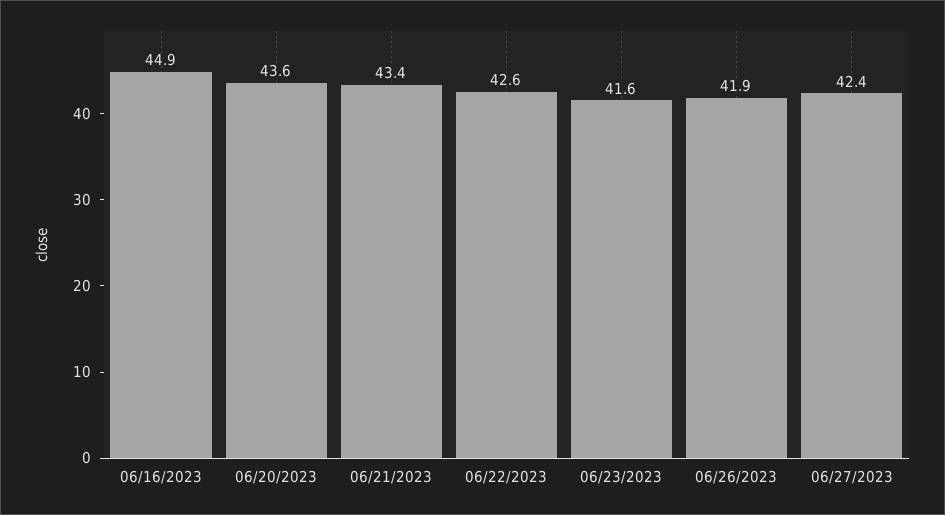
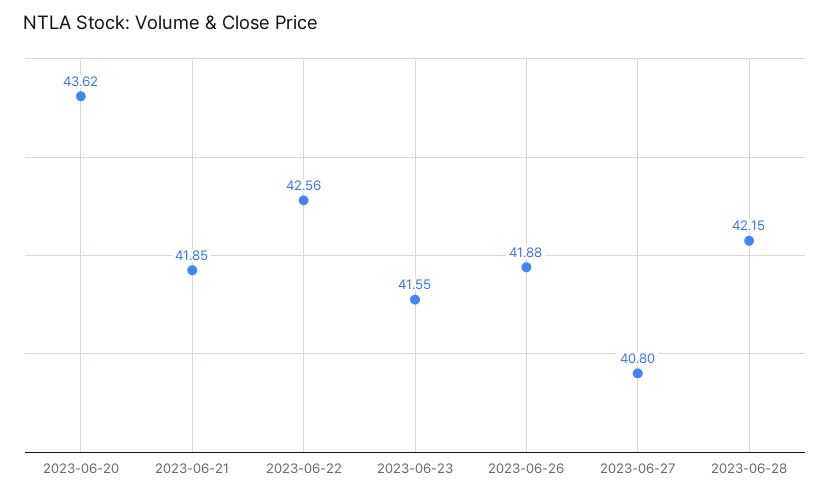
06/16/2023: 44.9 -> none
06/21/2023: 43.4 -> 41.85
06/27/2023: 42.4 -> 40.8
2023-06-28: none -> 42.15

